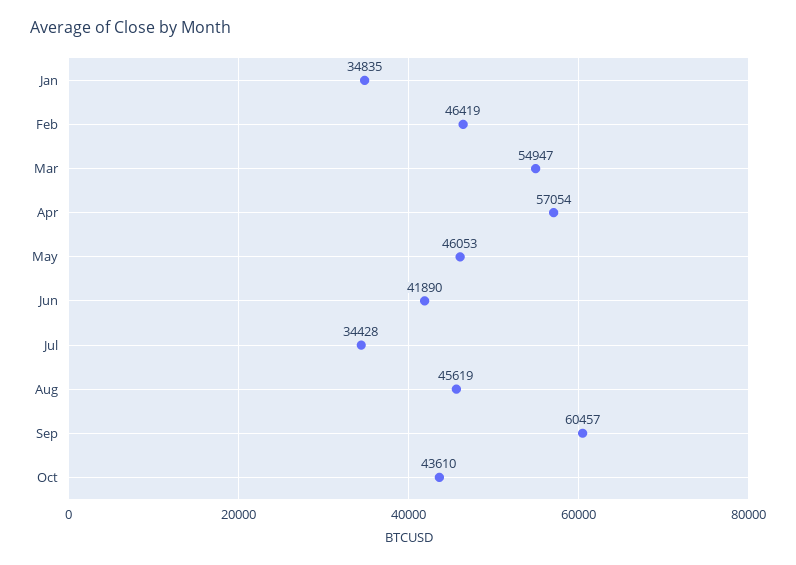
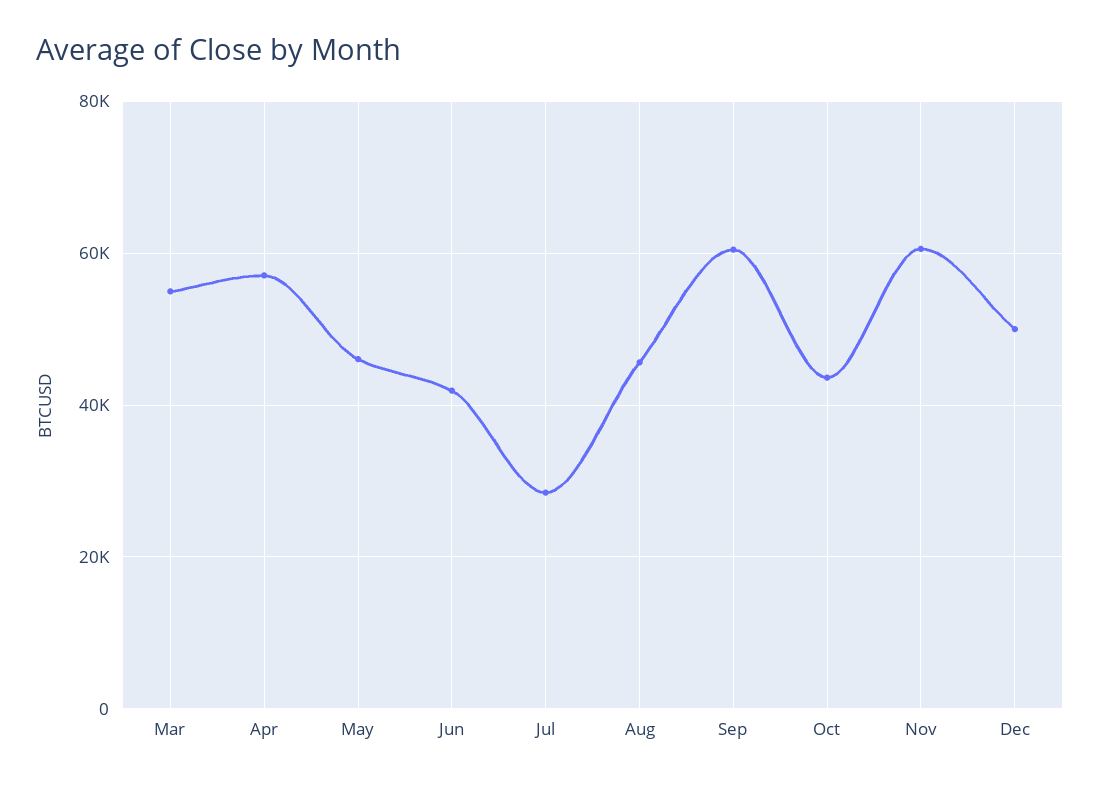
Jan: 34835 -> none
Feb: 46419 -> none
Jul: 34428 -> 28000
Nov: none -> 60000
Dec: none -> 50000

